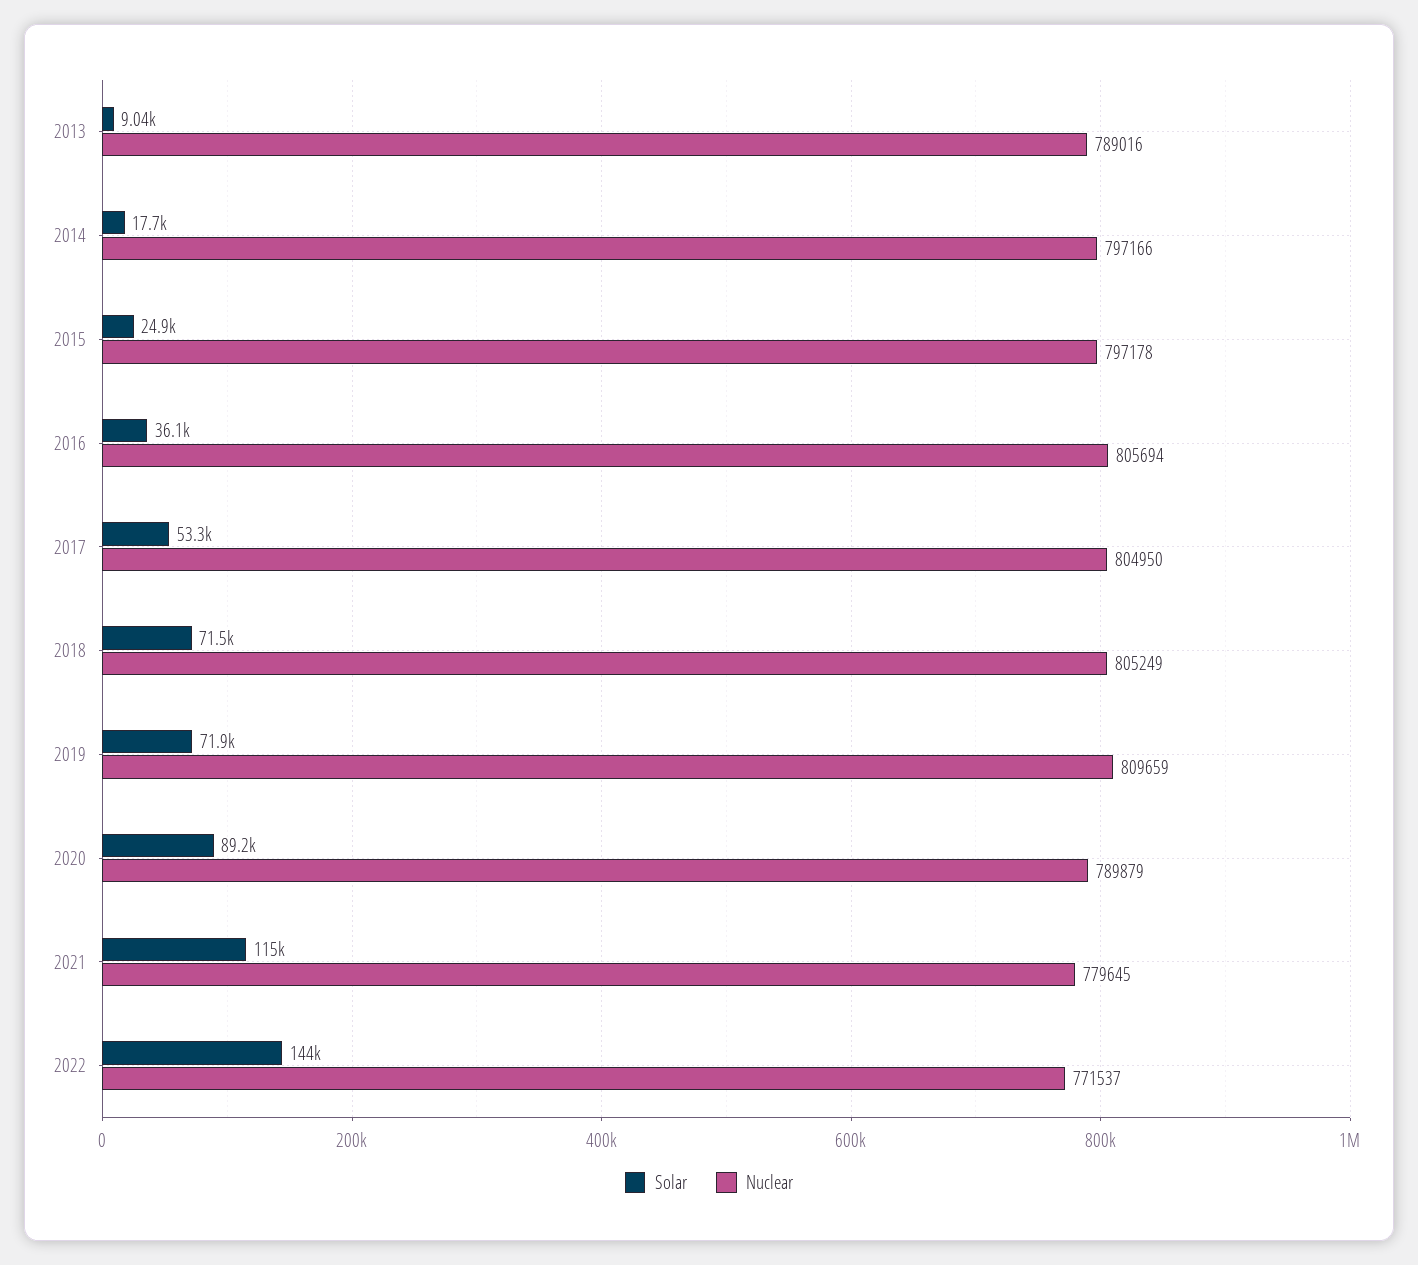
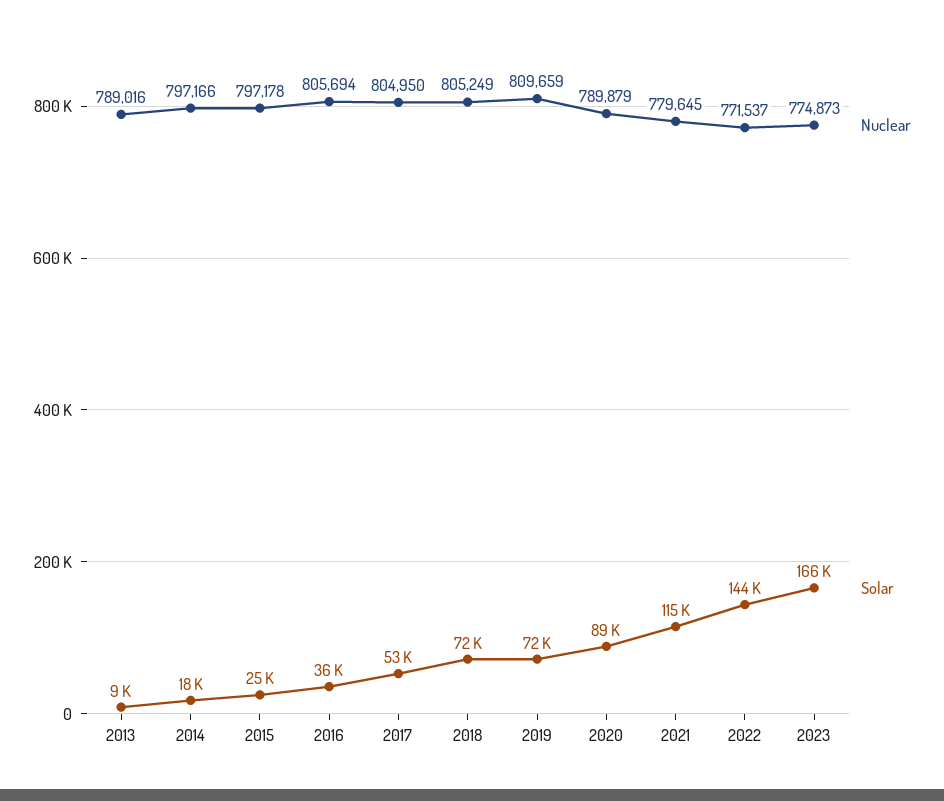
Nuclear, 2023: none -> 774873
Solar, 2023: none -> 166000

